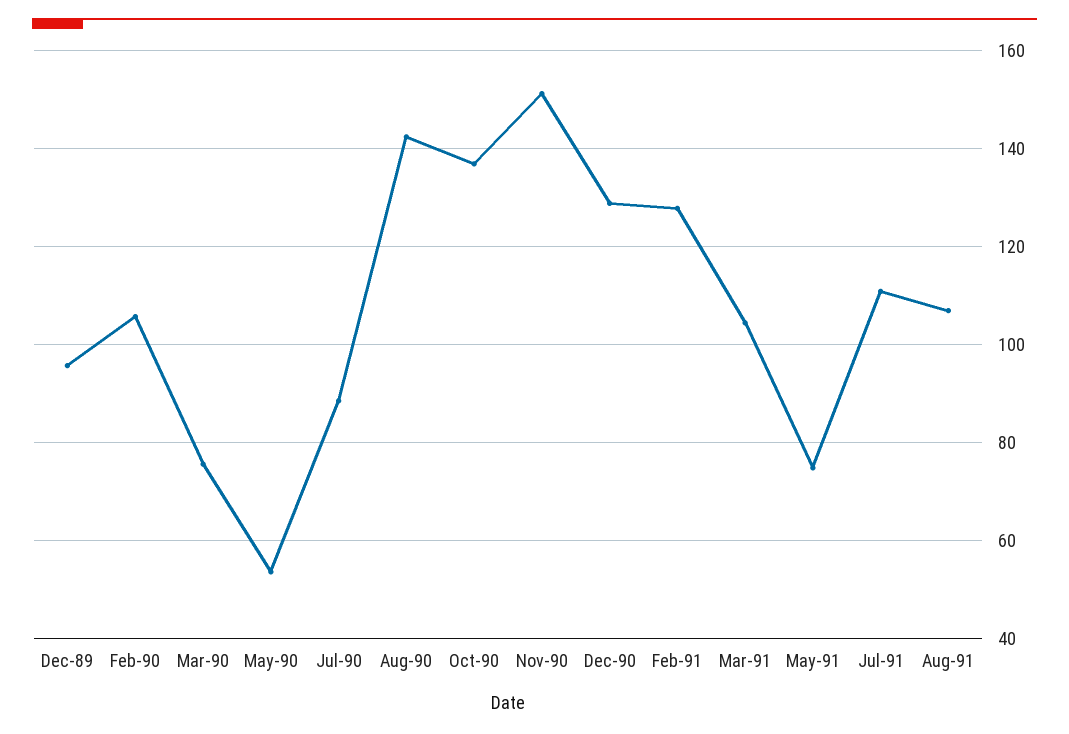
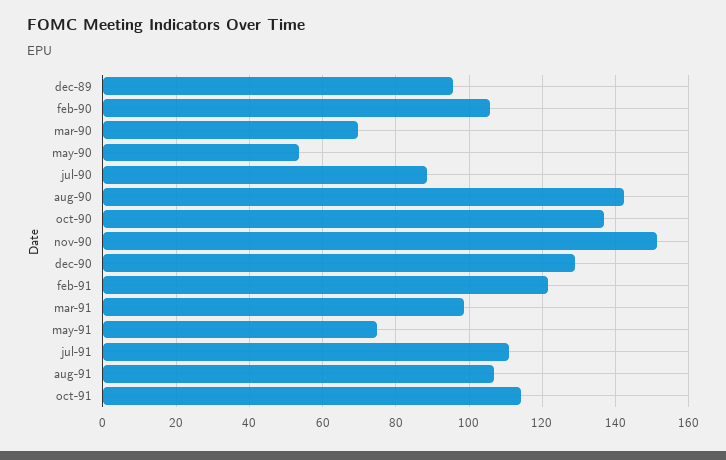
Mar-90: 76 -> 70
Feb-91: 128 -> 122
Mar-91: 104 -> 98
oct-91: none -> 114

